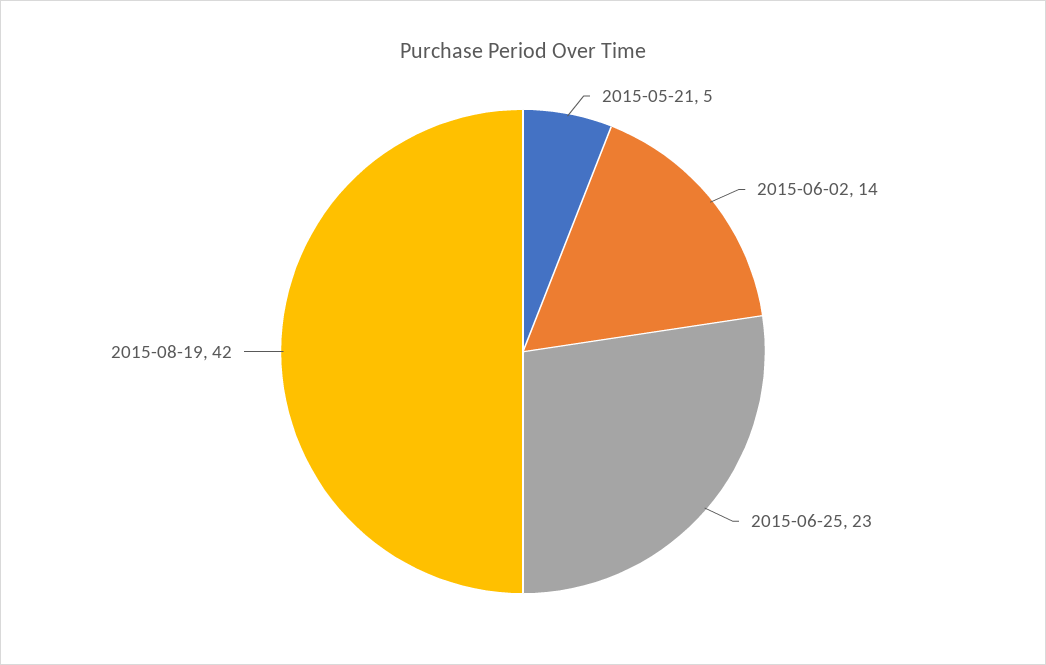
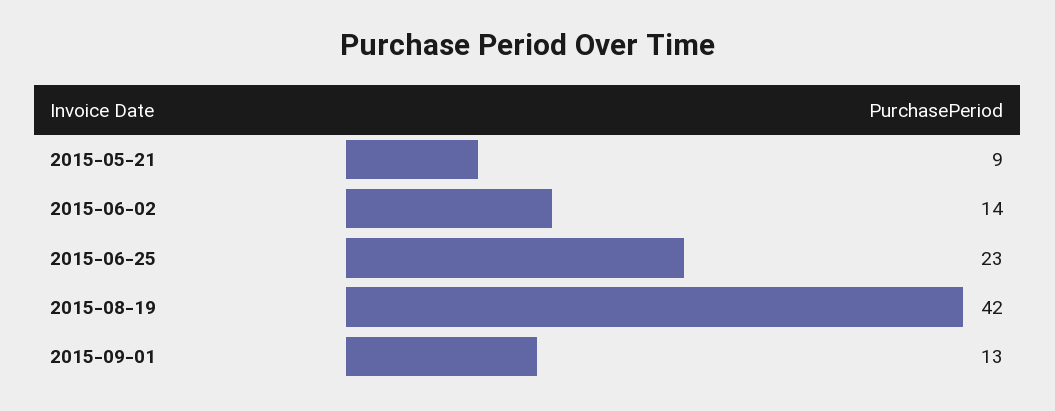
2015-05-21: 5 -> 9
2015-09-01: none -> 13

